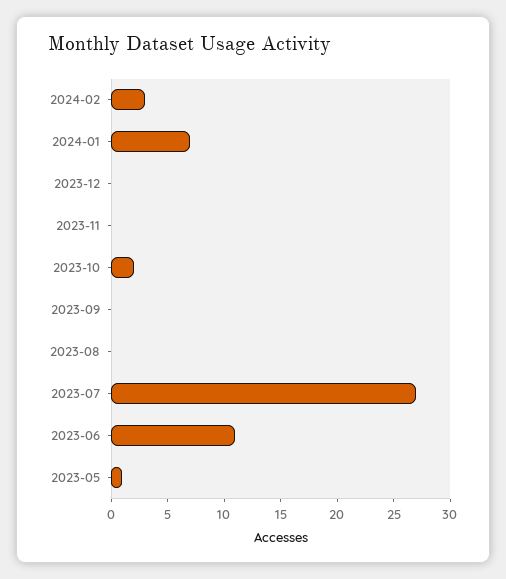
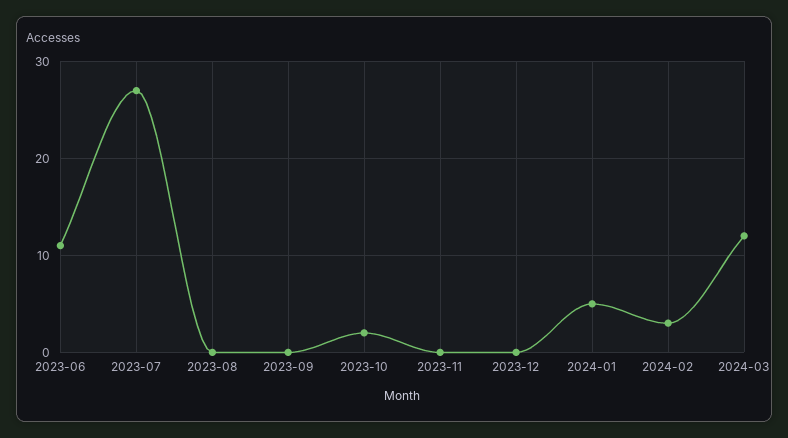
2024-01: 7 -> 5
2023-05: 1 -> none
2024-03: none -> 12

